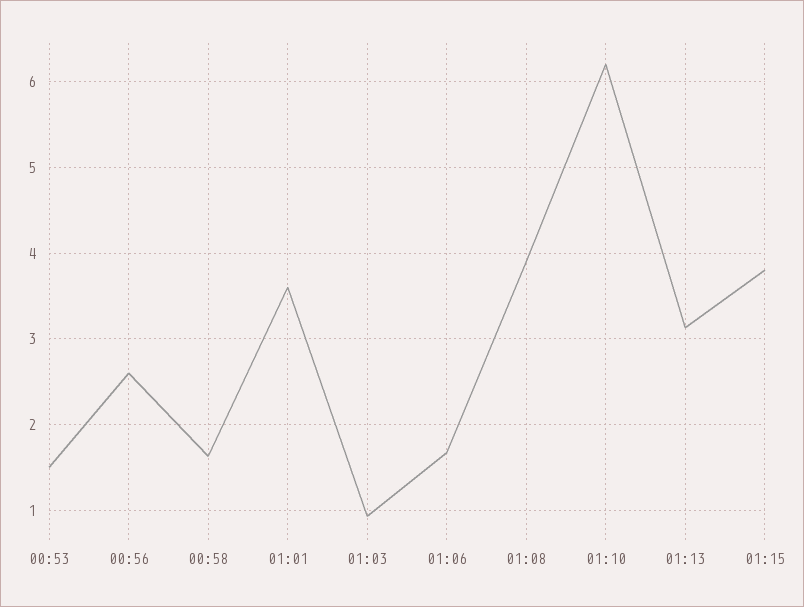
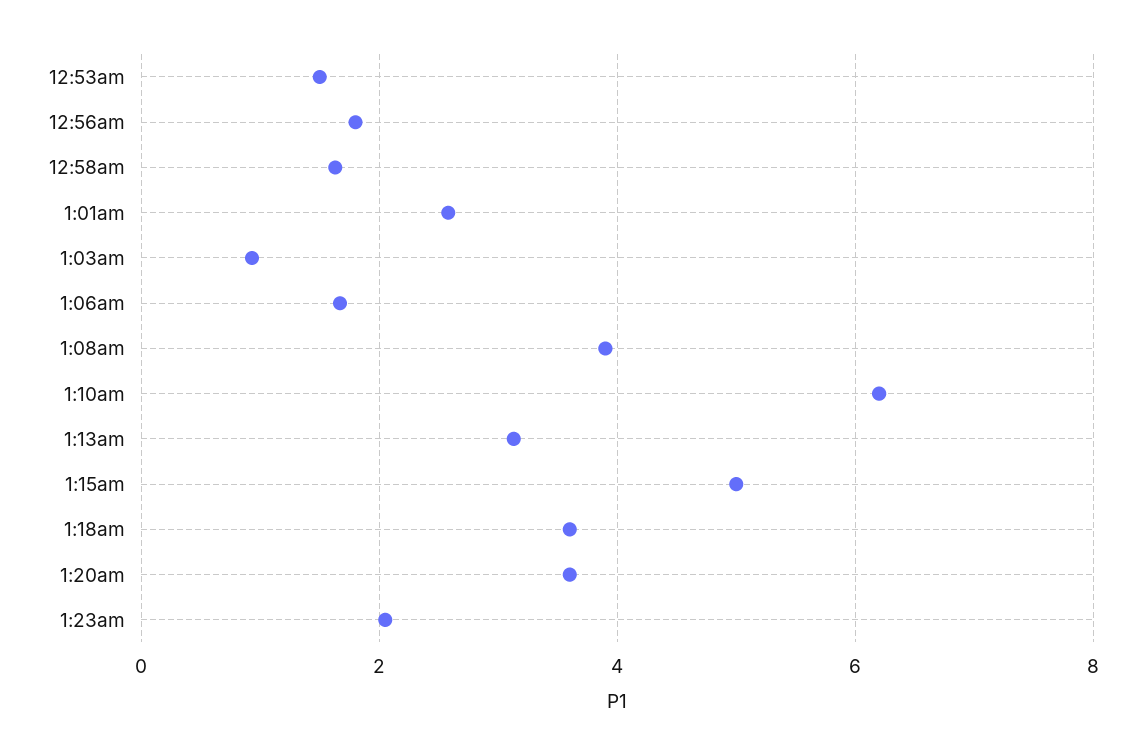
00:56: 2.6 -> 1.8
01:01: 3.6 -> 2.6
01:15: 3.8 -> 5
1:18am: none -> 3.6
1:20am: none -> 3.6
1:23am: none -> 2

